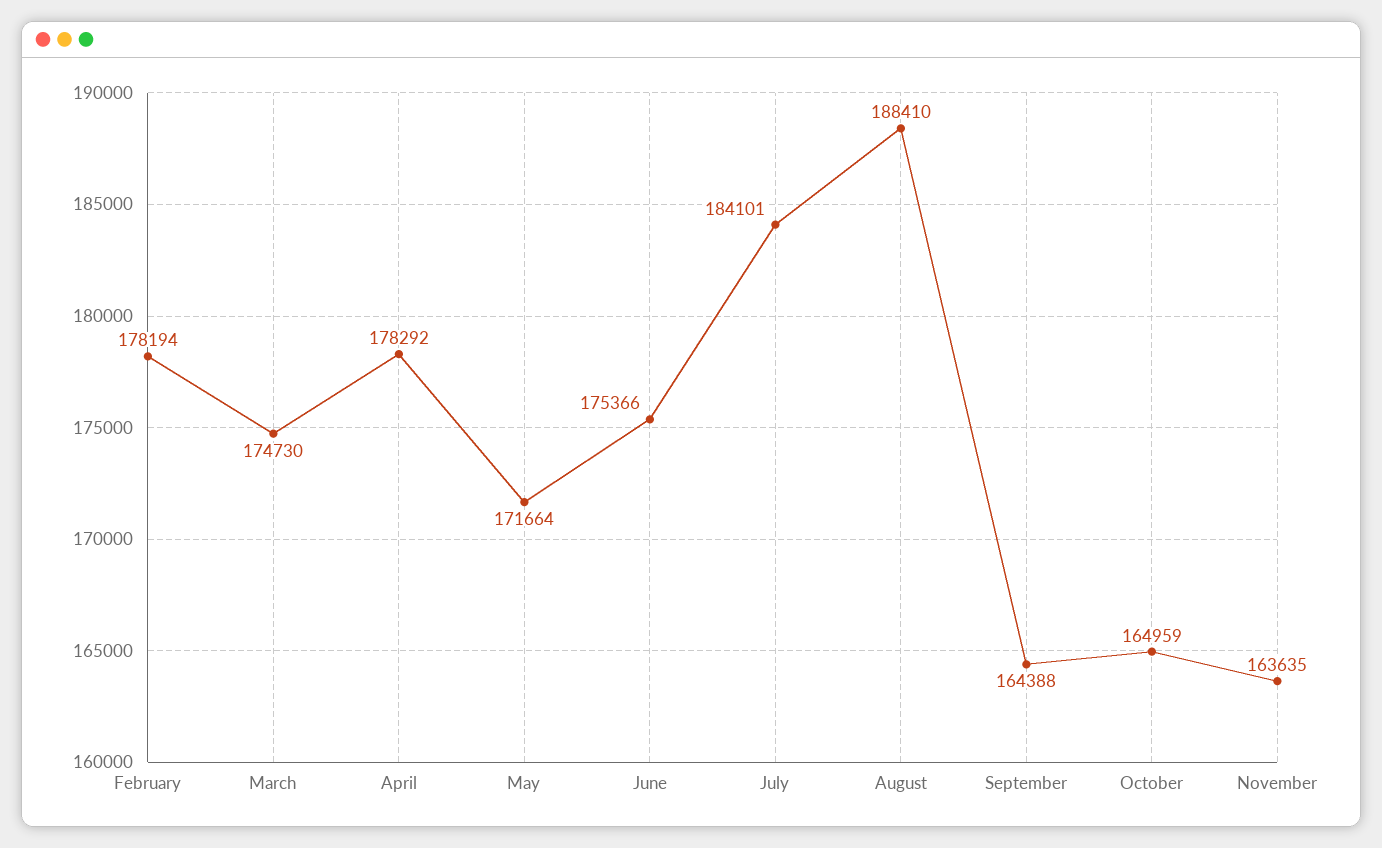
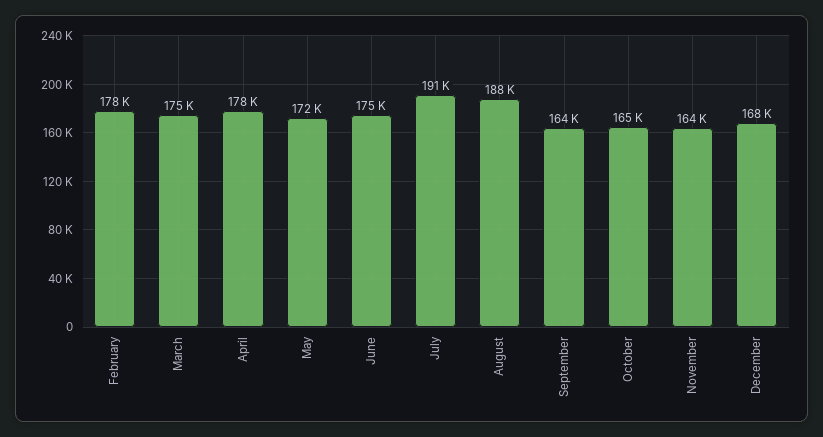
July: 184101 -> 191000
December: none -> 168000

